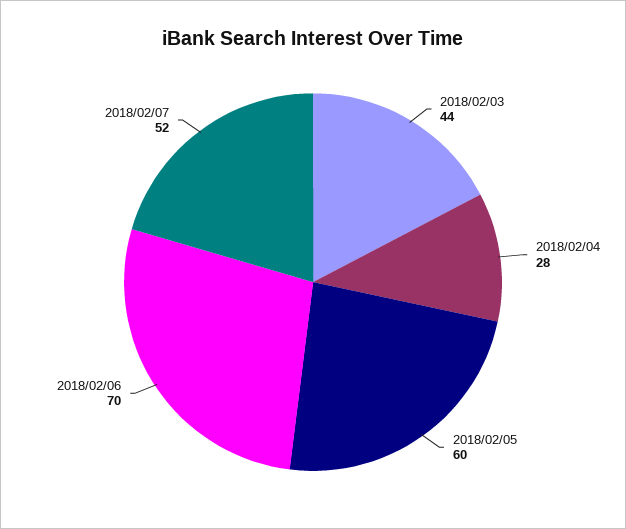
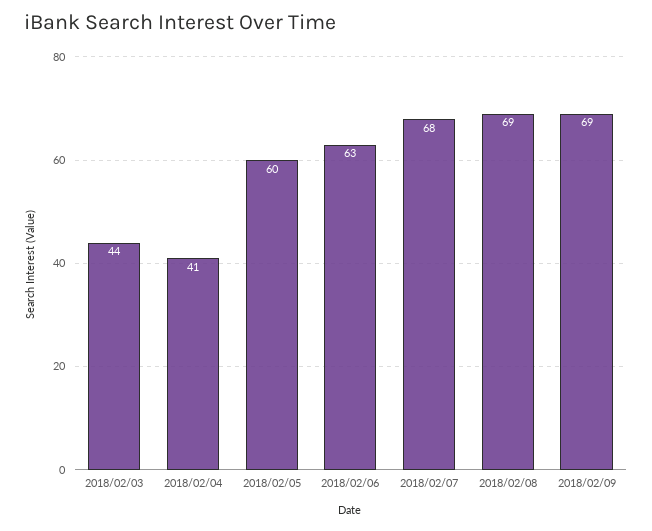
2018/02/04: 28 -> 41
2018/02/06: 70 -> 63
2018/02/07: 52 -> 68
2018/02/08: none -> 69
2018/02/09: none -> 69

